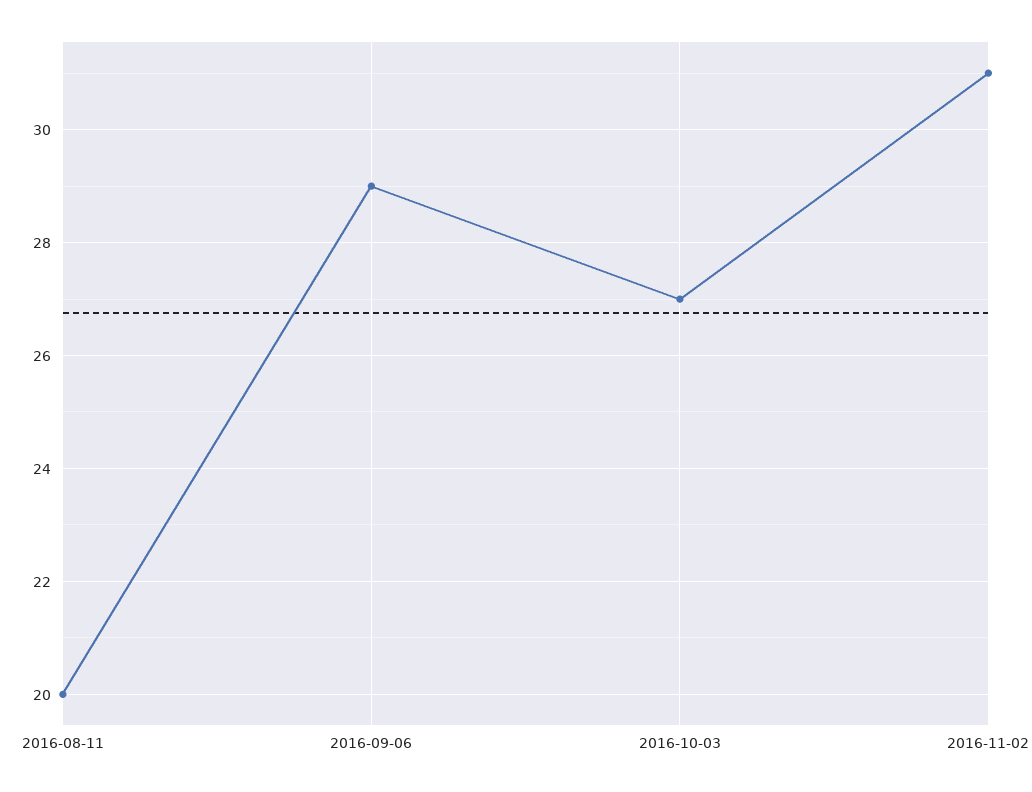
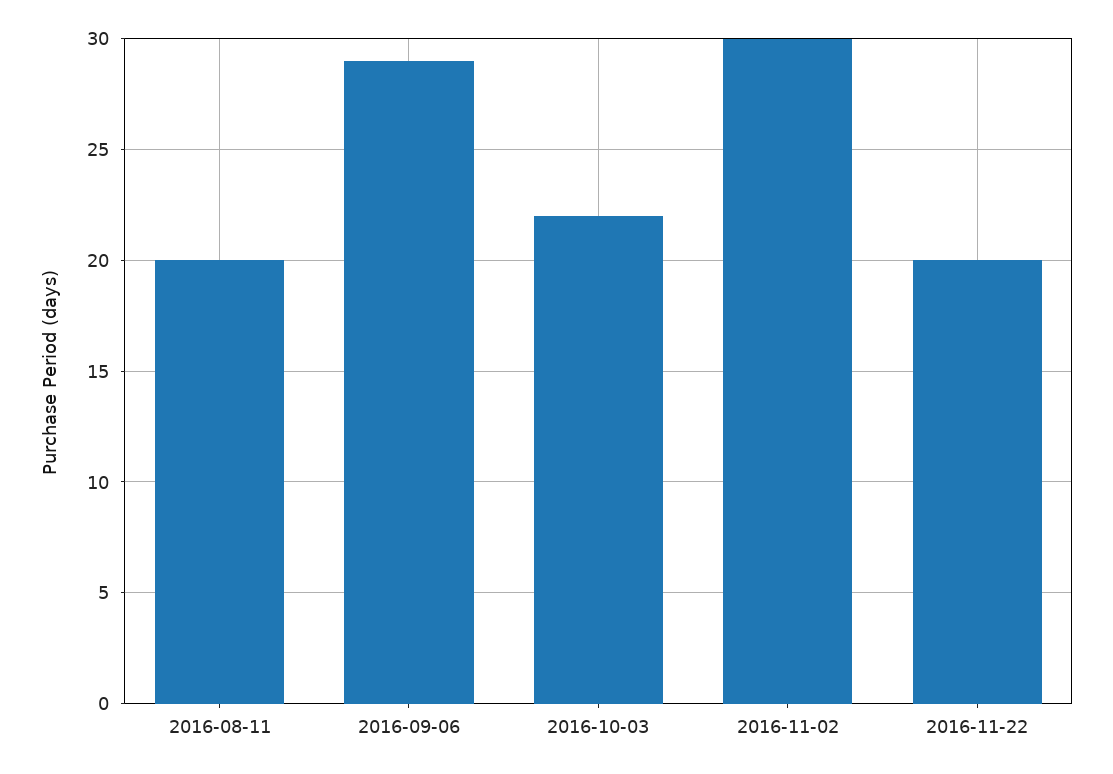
2016-10-03: 27 -> 22
2016-11-02: 31 -> 30
2016-11-22: none -> 20

